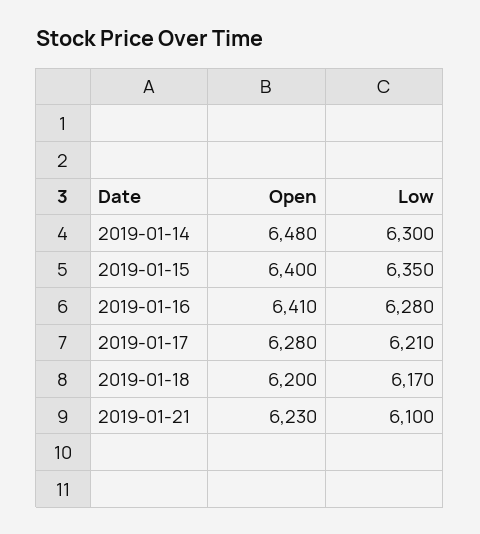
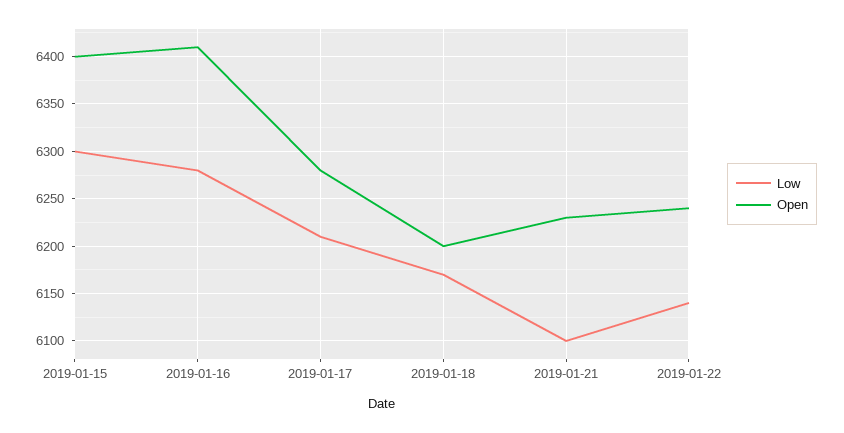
Open, 2019-01-14: 6480 -> none
Low, 2019-01-14: 6300 -> none
Low, 2019-01-15: 6350 -> 6300
Low, 2019-01-22: none -> 6140
Open, 2019-01-22: none -> 6240

